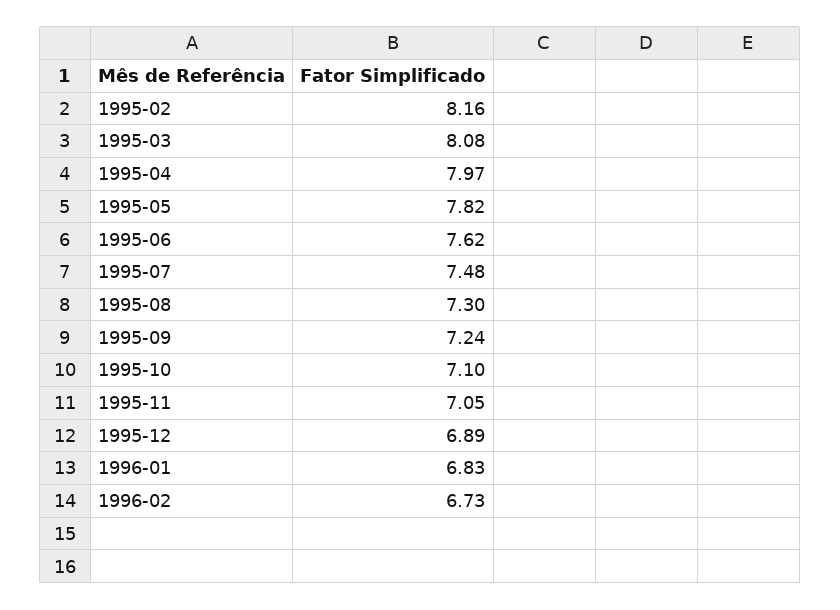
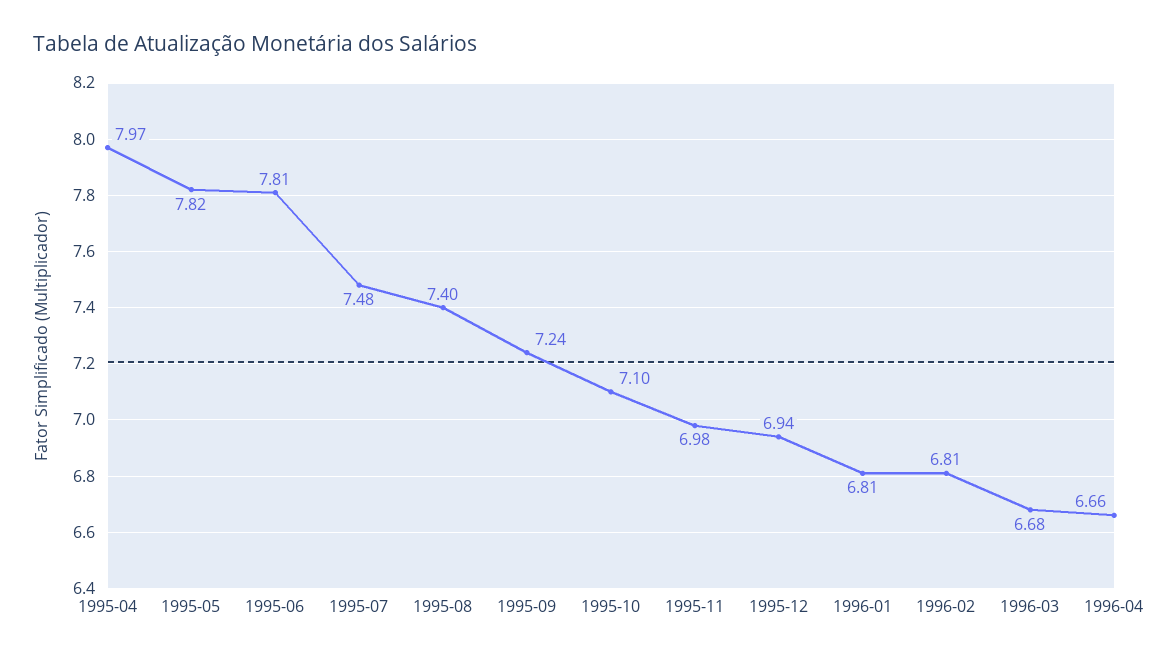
1995-02: 8.16 -> none
1995-03: 8.08 -> none
1995-06: 7.62 -> 7.81
1995-08: 7.3 -> 7.4
1995-11: 7.05 -> 6.98
1995-12: 6.89 -> 6.94
1996-01: 6.83 -> 6.81
1996-02: 6.73 -> 6.81
1996-03: none -> 6.68
1996-04: none -> 6.66

